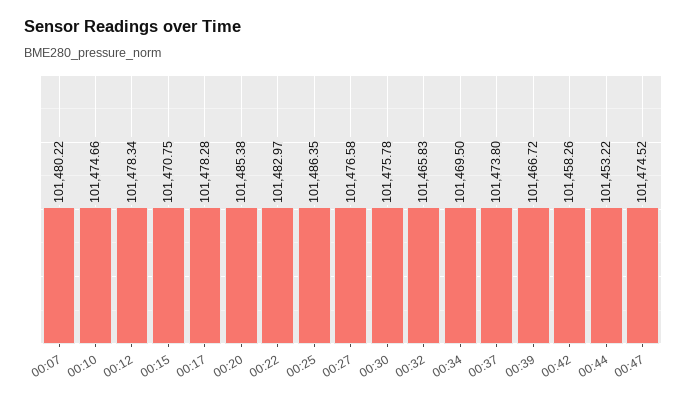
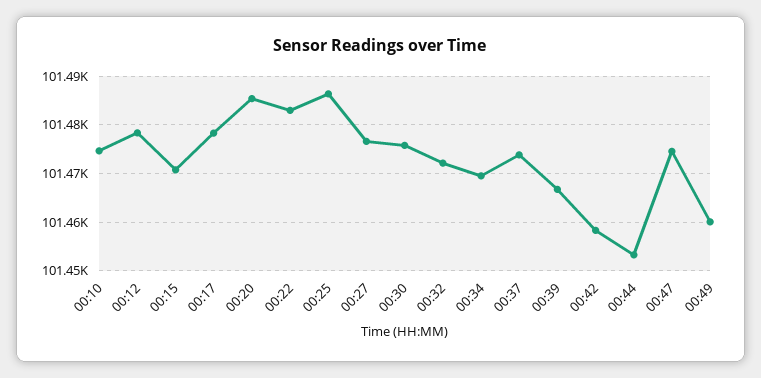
00:07: 101480.22 -> none
00:32: 101465.83 -> 101472
00:49: none -> 101460

